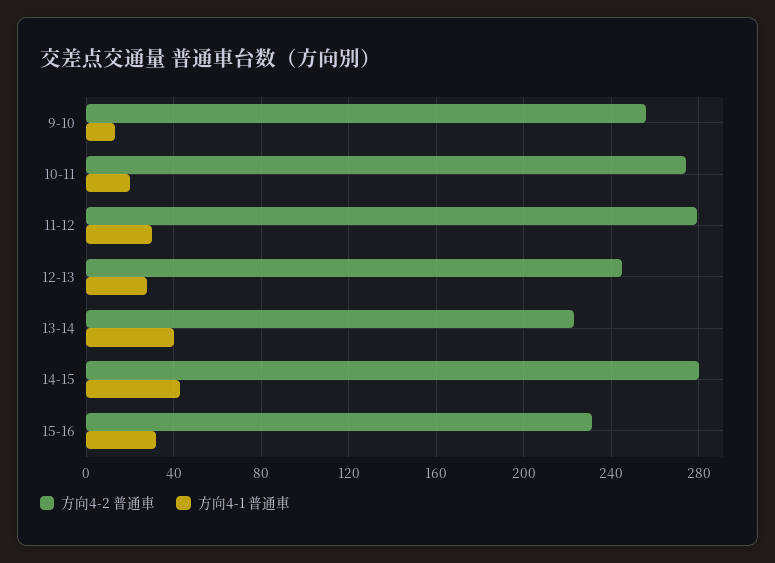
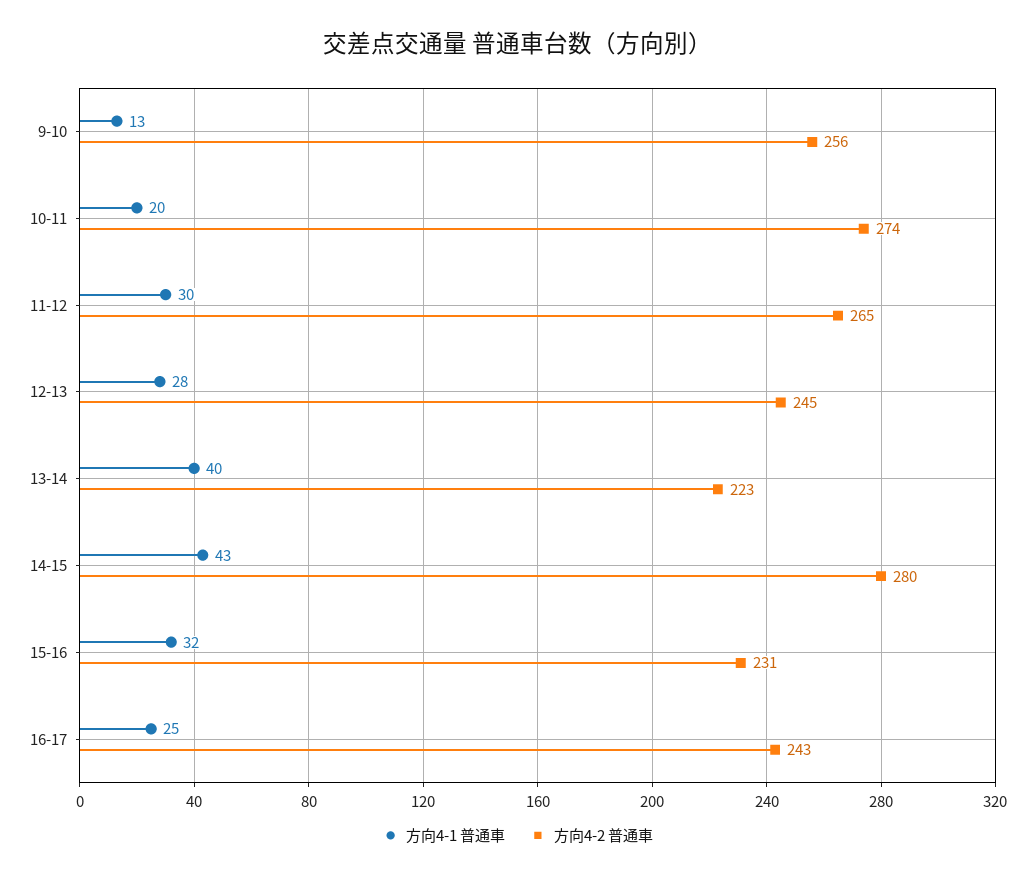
方向4-2 普通車, 11-12: 280 -> 265
方向4-1 普通車, 16-17: none -> 25
方向4-2 普通車, 16-17: none -> 243

